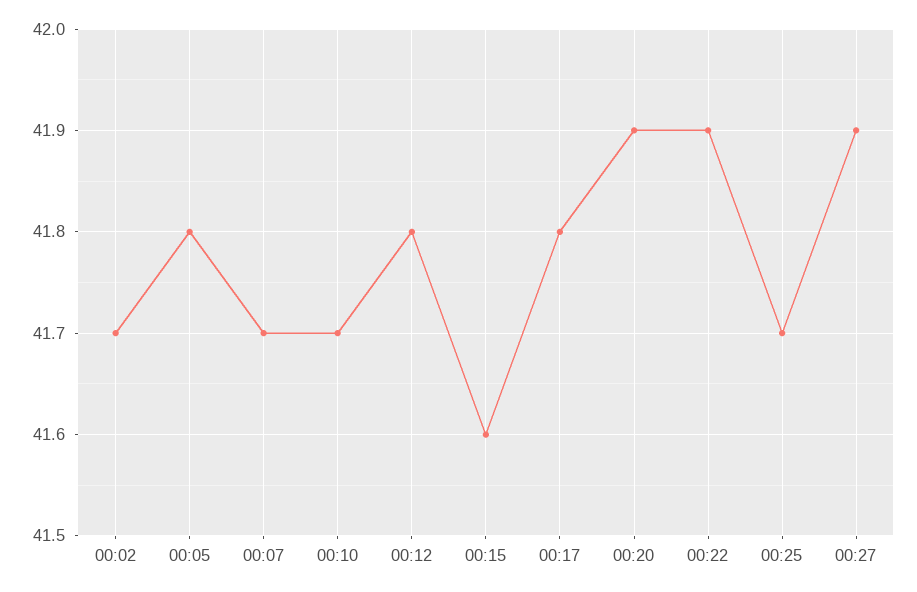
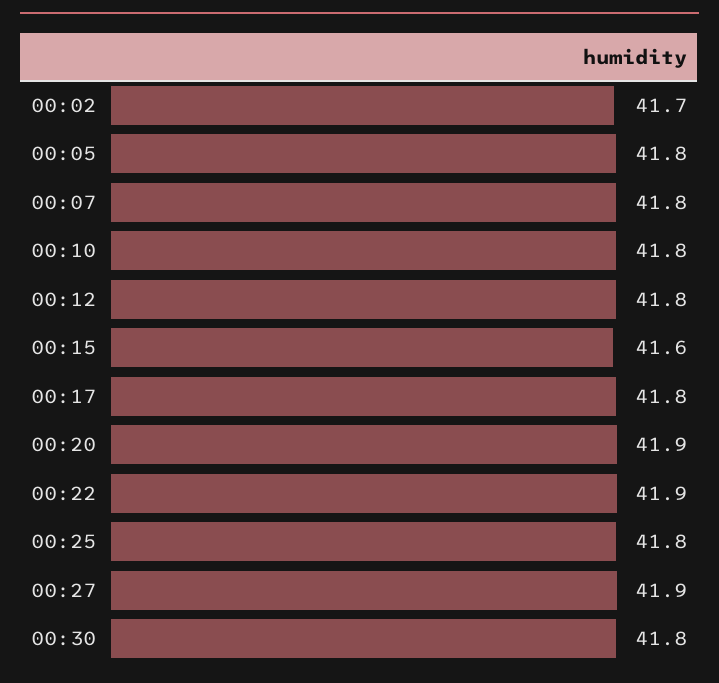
00:07: 41.7 -> 41.8
00:10: 41.7 -> 41.8
00:25: 41.7 -> 41.8
00:30: none -> 41.8

